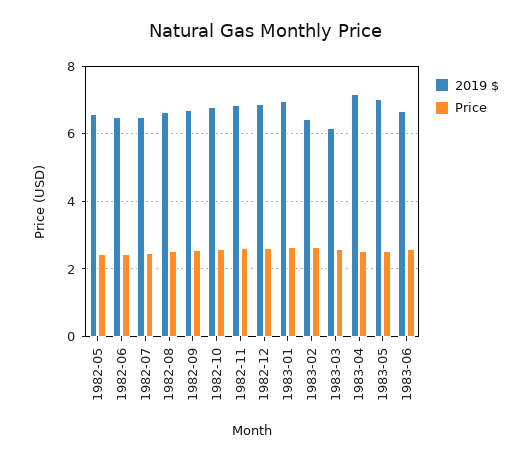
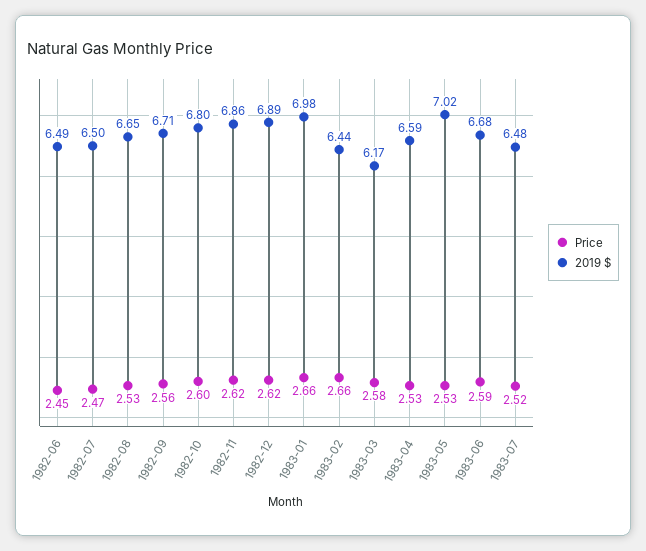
2019 $, 1982-05: 6.6 -> none
Price, 1982-05: 2.4 -> none
2019 $, 1983-04: 7.2 -> 6.59
Price, 1983-07: none -> 2.52
2019 $, 1983-07: none -> 6.48

